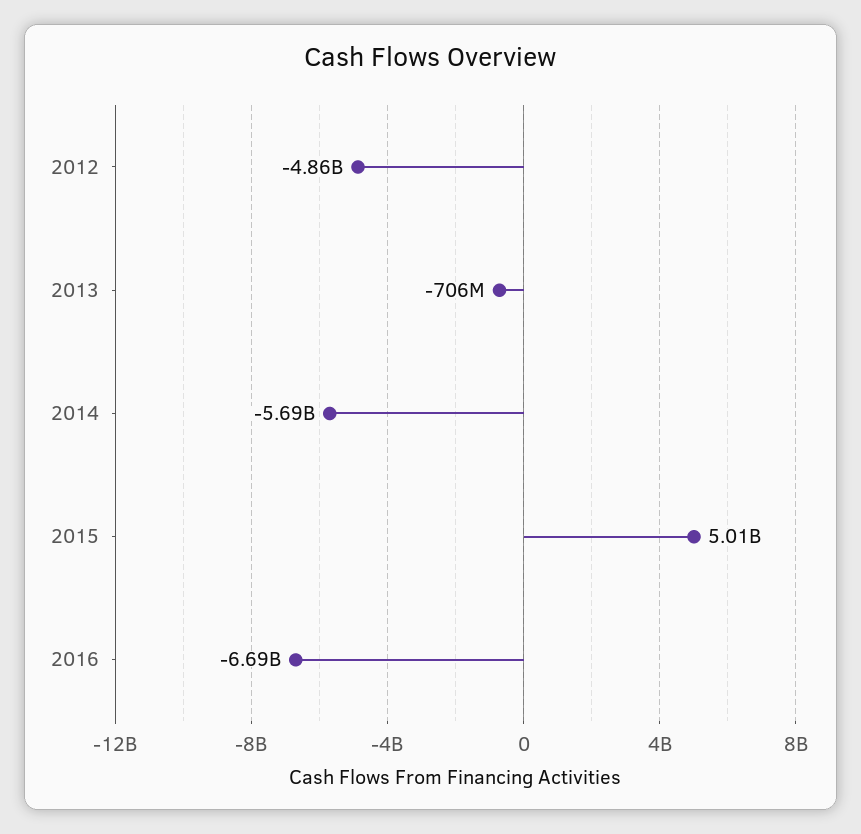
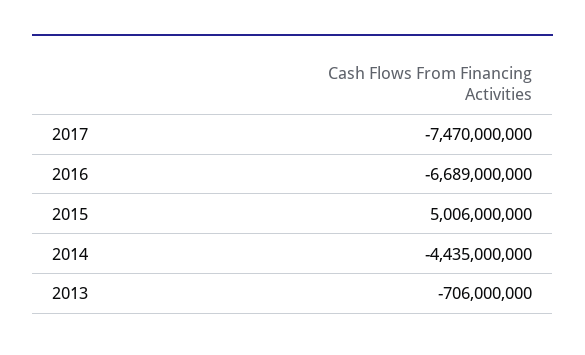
2012: -4860000000 -> none
2014: -5690000000 -> -4435000000
2017: none -> -7470000000

